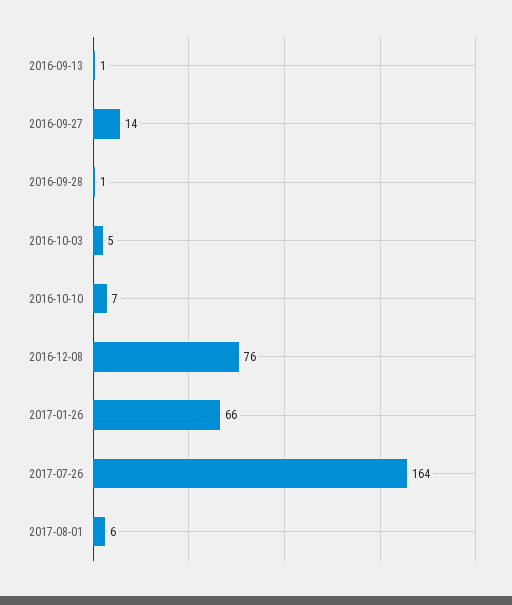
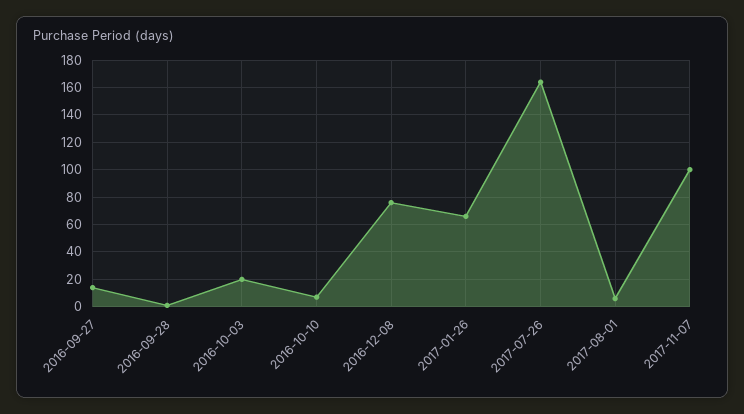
2016-09-13: 1 -> none
2016-10-03: 5 -> 20
2017-11-07: none -> 100

